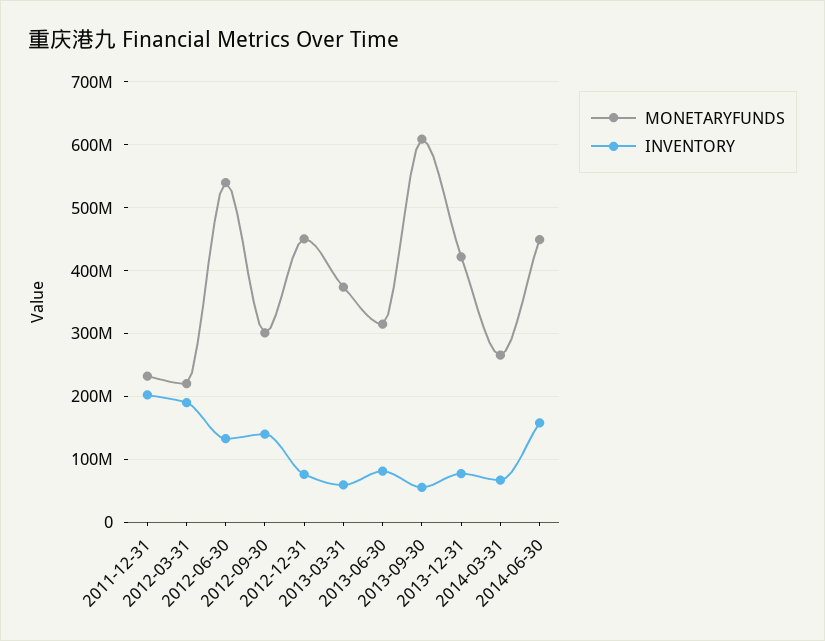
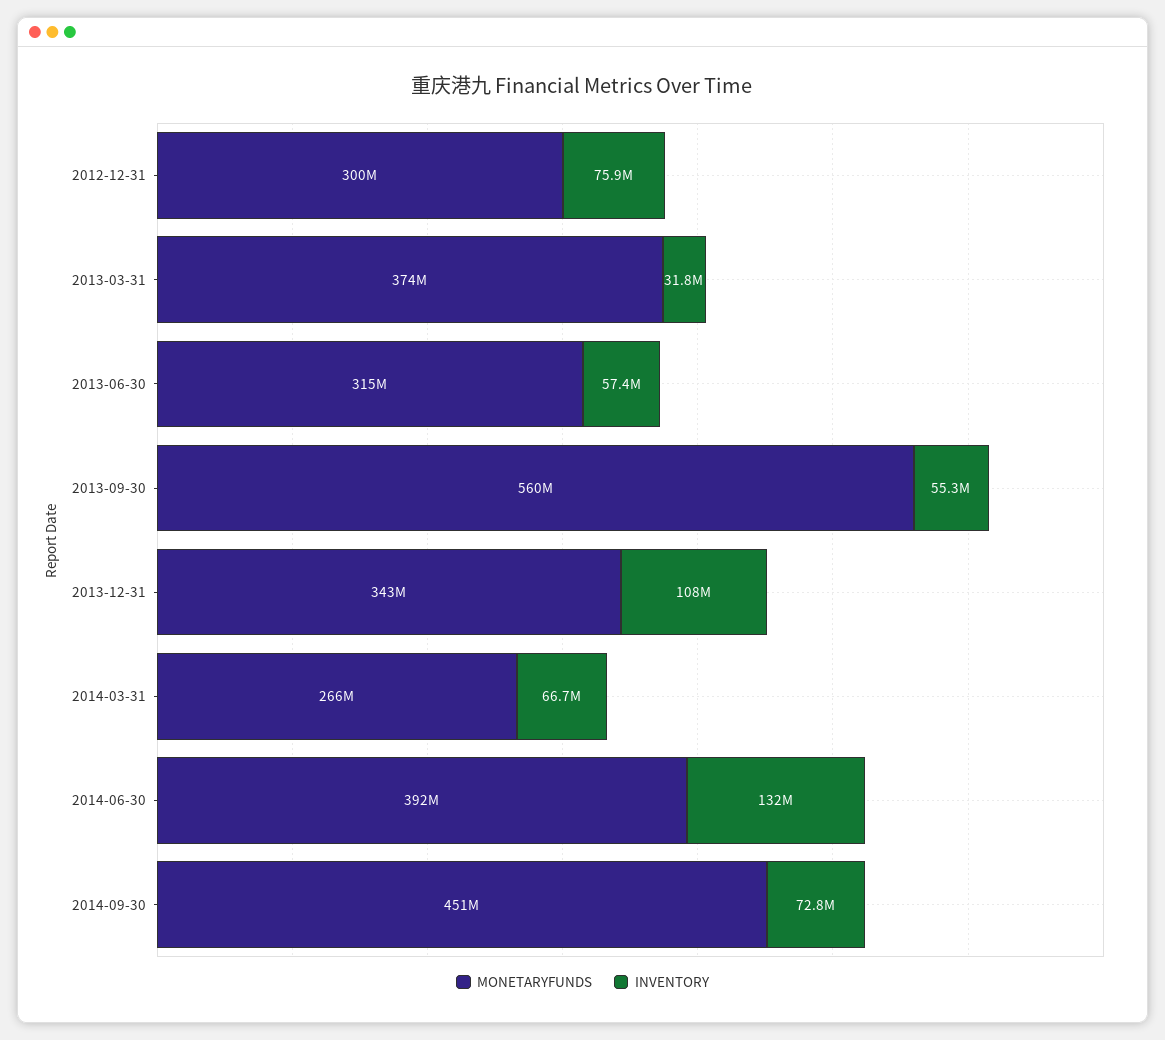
MONETARYFUNDS, 2011-12-31: 230000000 -> none
INVENTORY, 2011-12-31: 200000000 -> none
MONETARYFUNDS, 2012-03-31: 220000000 -> none
INVENTORY, 2012-03-31: 190000000 -> none
MONETARYFUNDS, 2012-06-30: 540000000 -> none
INVENTORY, 2012-06-30: 130000000 -> none
MONETARYFUNDS, 2012-09-30: 300000000 -> none
INVENTORY, 2012-09-30: 140000000 -> none
MONETARYFUNDS, 2012-12-31: 450000000 -> 300000000
INVENTORY, 2013-03-31: 60000000 -> 31800000
INVENTORY, 2013-06-30: 80000000 -> 57400000
MONETARYFUNDS, 2013-09-30: 610000000 -> 560000000
MONETARYFUNDS, 2013-12-31: 420000000 -> 343000000
INVENTORY, 2013-12-31: 80000000 -> 108000000
MONETARYFUNDS, 2014-06-30: 450000000 -> 392000000
INVENTORY, 2014-06-30: 160000000 -> 132000000
MONETARYFUNDS, 2014-09-30: none -> 451000000
INVENTORY, 2014-09-30: none -> 72800000

